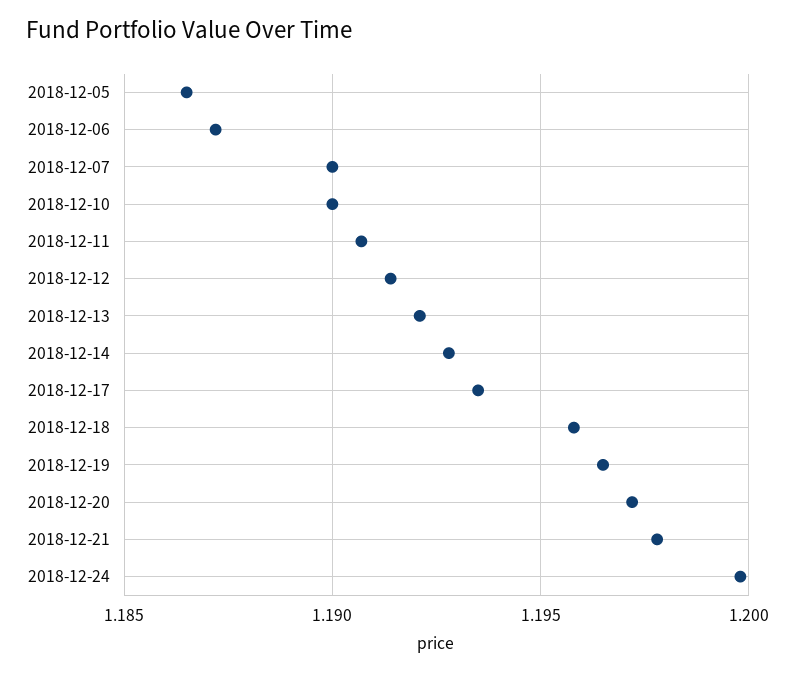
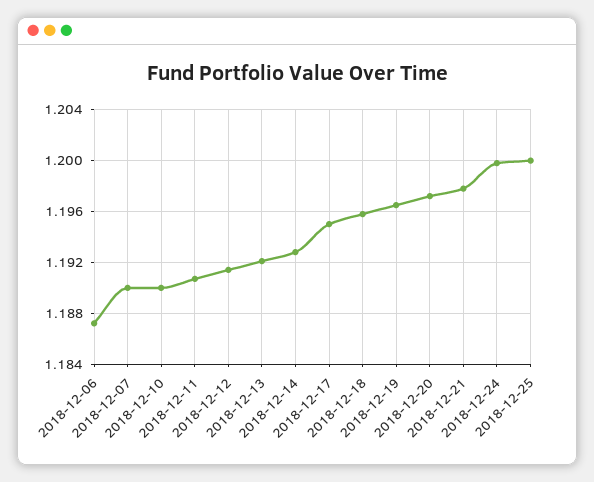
2018-12-05: 1.1865 -> none
2018-12-17: 1.1935 -> 1.195
2018-12-25: none -> 1.2

